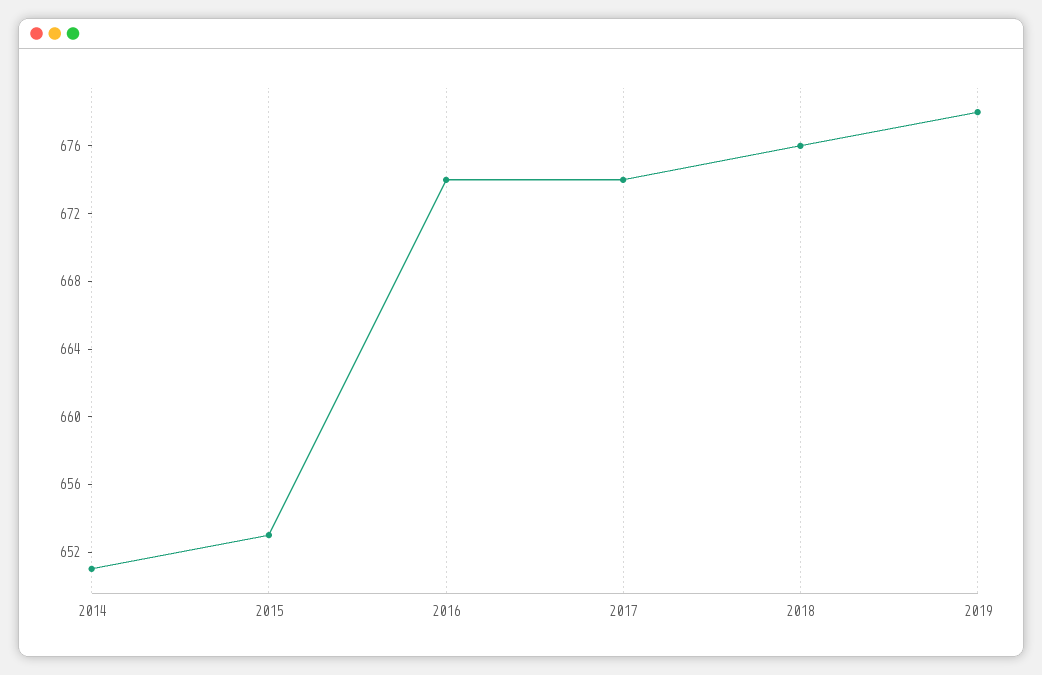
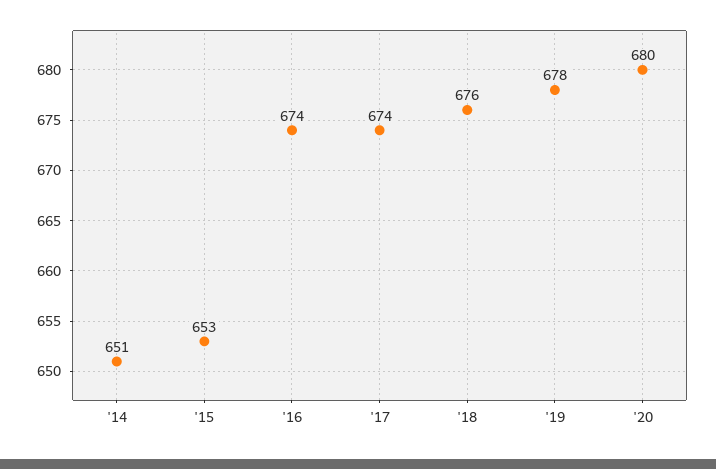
'20: none -> 680

